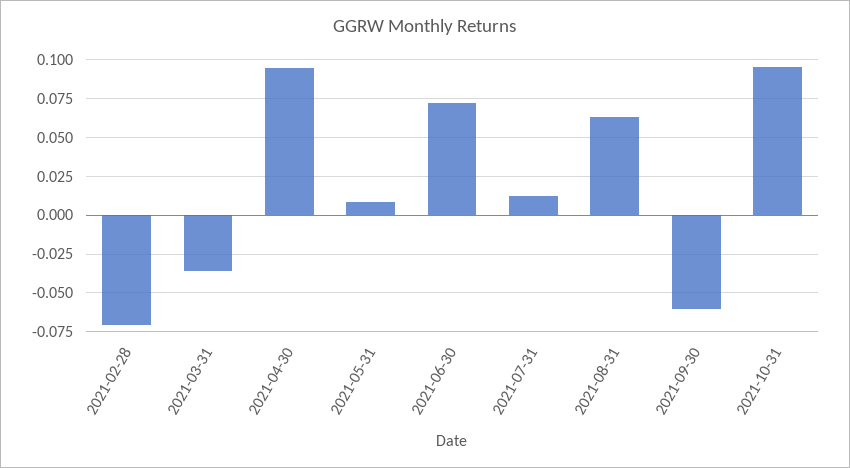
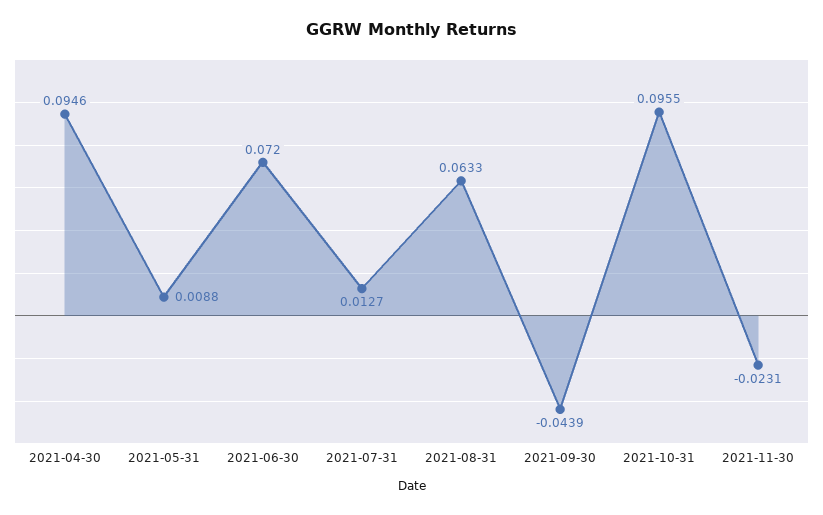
2021-02-28: -0.07 -> none
2021-03-31: -0.035 -> none
2021-09-30: -0.06 -> -0.0439
2021-11-30: none -> -0.0231

